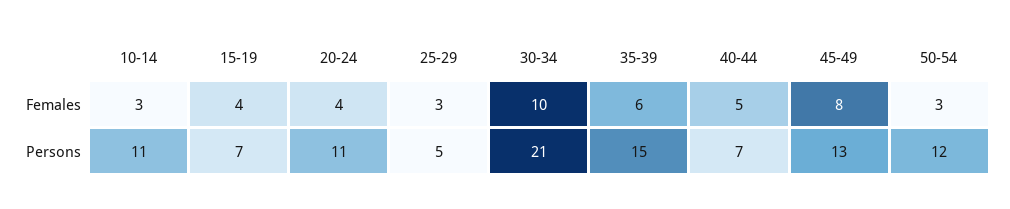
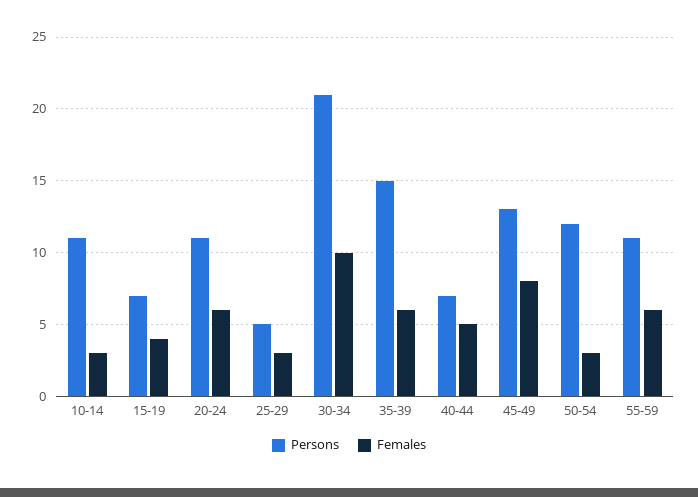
Females, 20-24: 4 -> 6
Persons, 55-59: none -> 11
Females, 55-59: none -> 6

